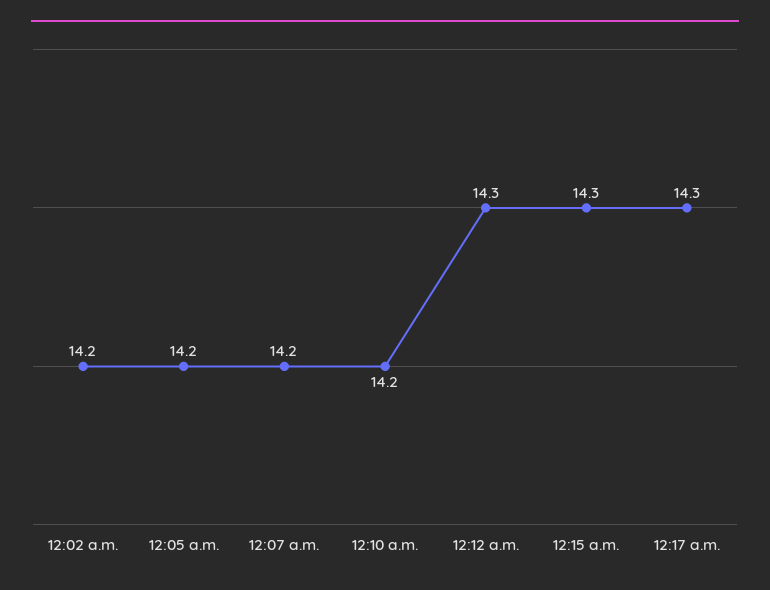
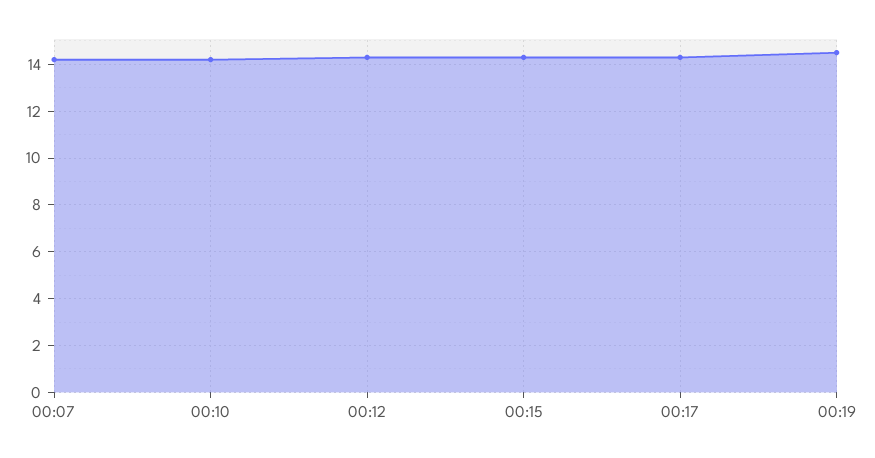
12:02 a.m.: 14.2 -> none
12:05 a.m.: 14.2 -> none
00:19: none -> 14.5

